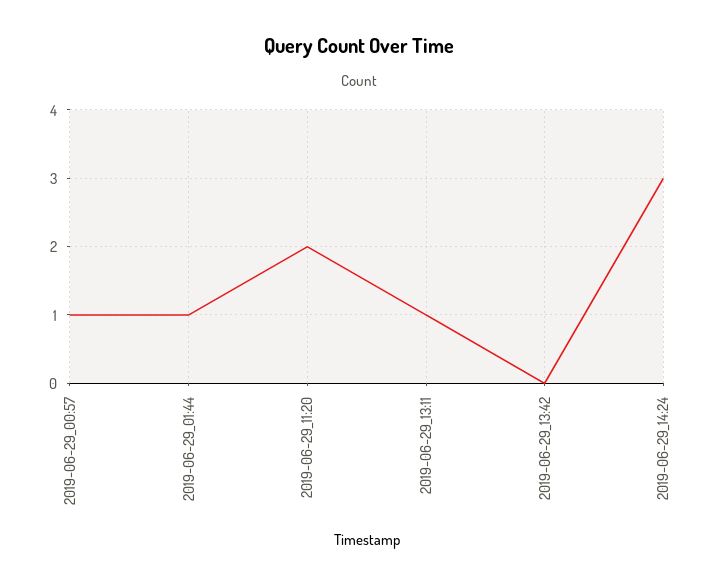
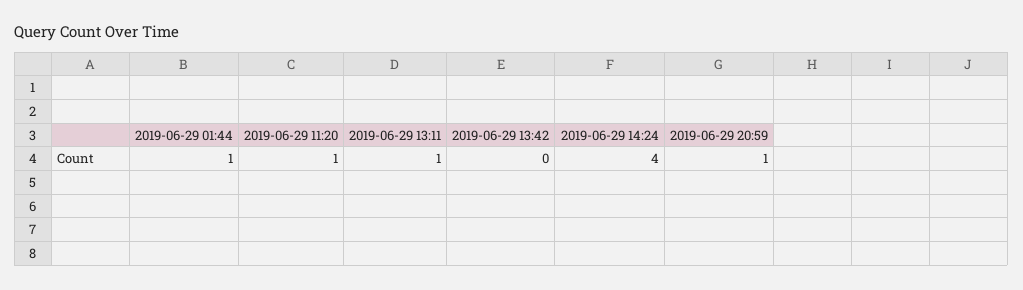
2019-06-29_00:57: 1 -> none
2019-06-29_11:20: 2 -> 1
2019-06-29_14:24: 3 -> 4
2019-06-29 20:59: none -> 1

